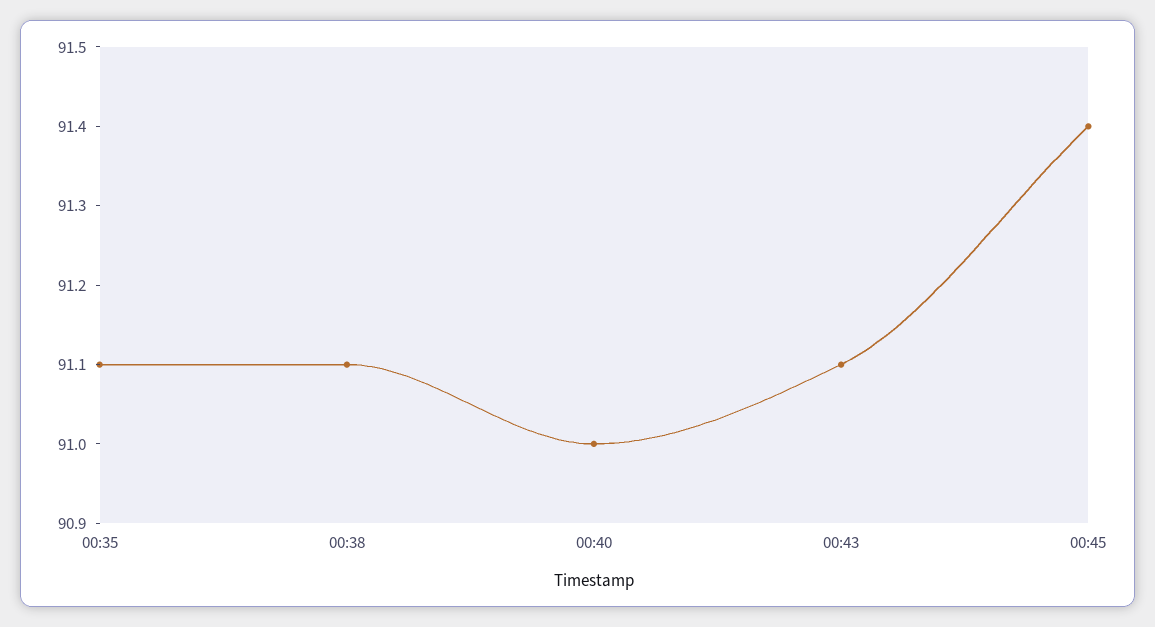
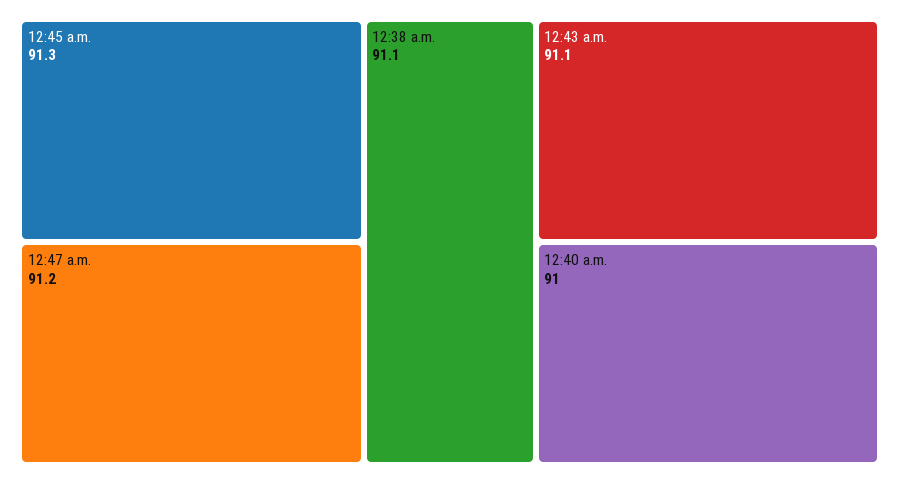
00:35: 91.1 -> none
00:45: 91.4 -> 91.3
12:47 a.m.: none -> 91.2

